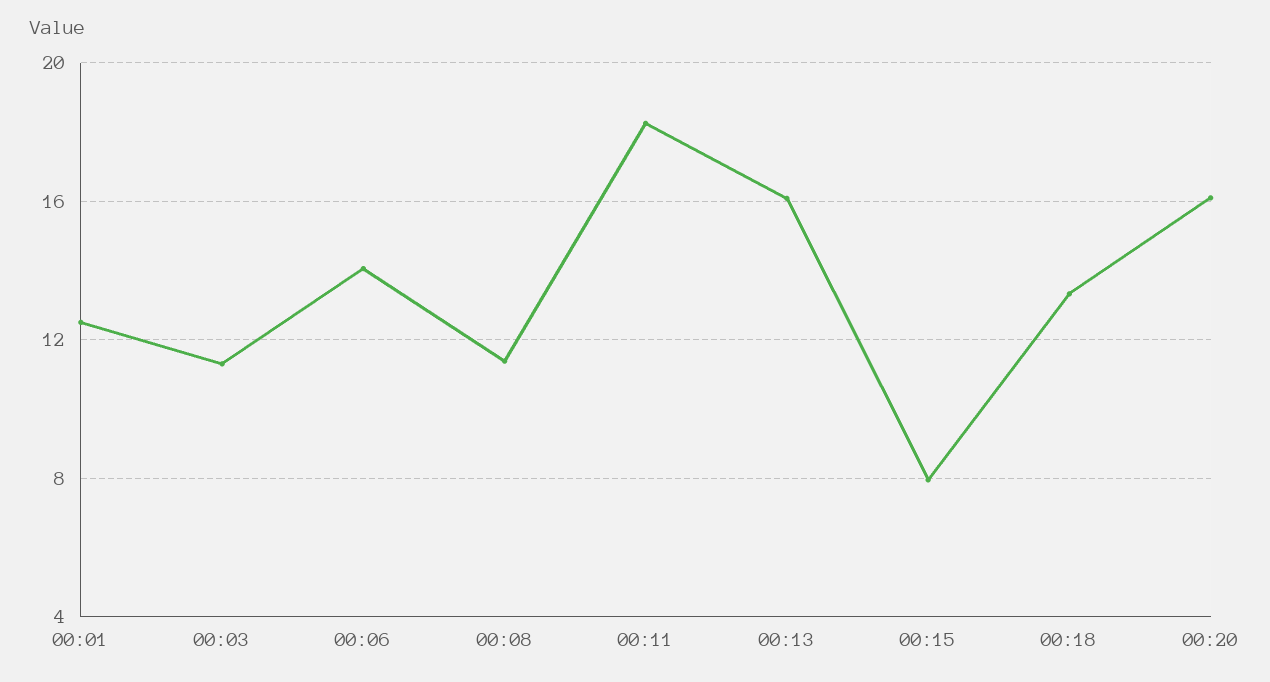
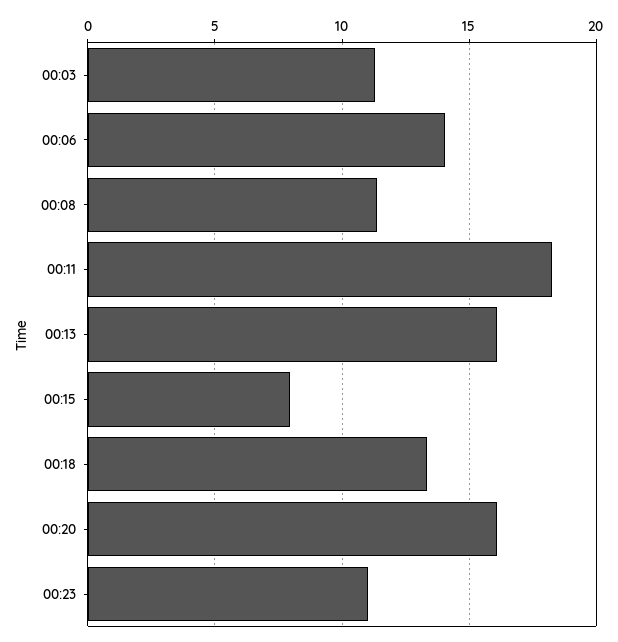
00:01: 12.5 -> none
00:23: none -> 11

